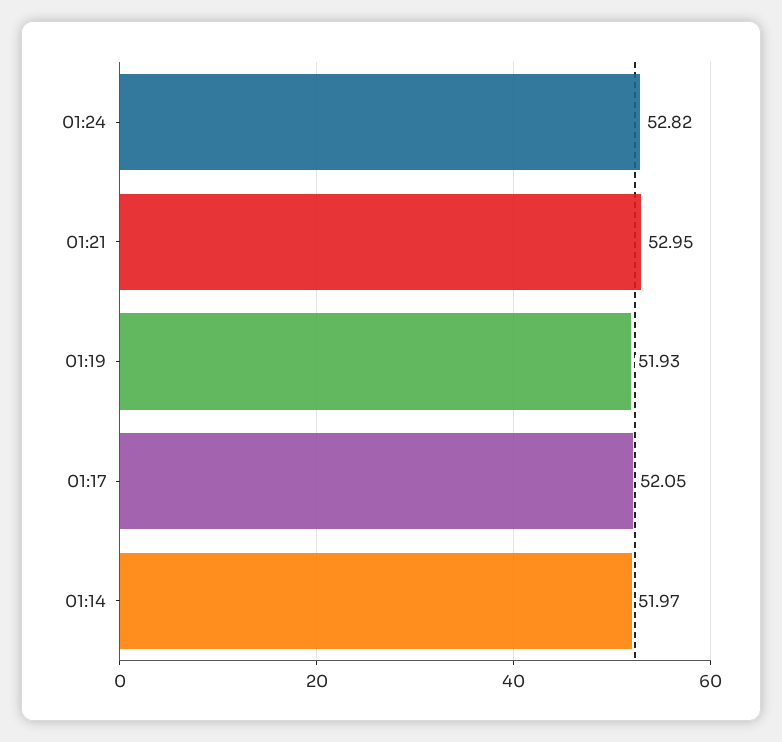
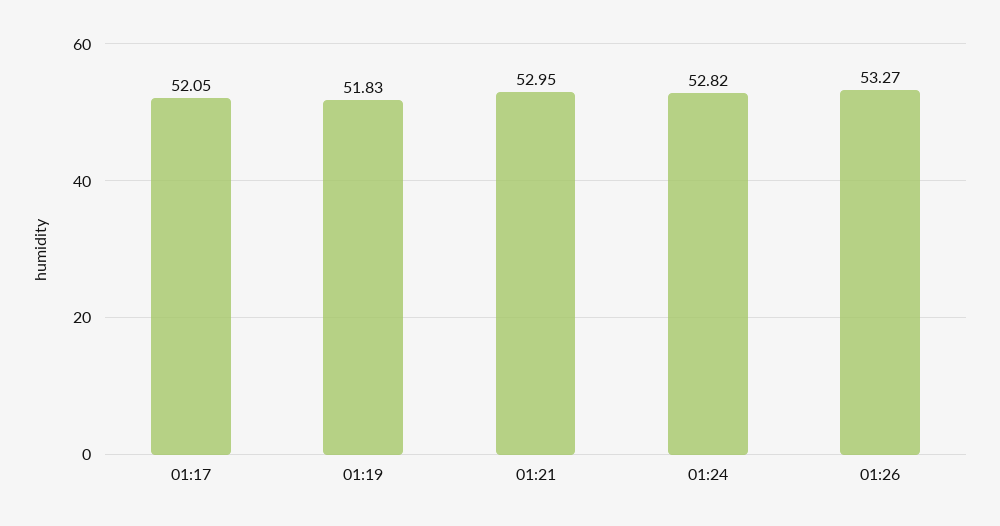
01:19: 51.93 -> 51.83
01:14: 51.97 -> none
01:26: none -> 53.27

